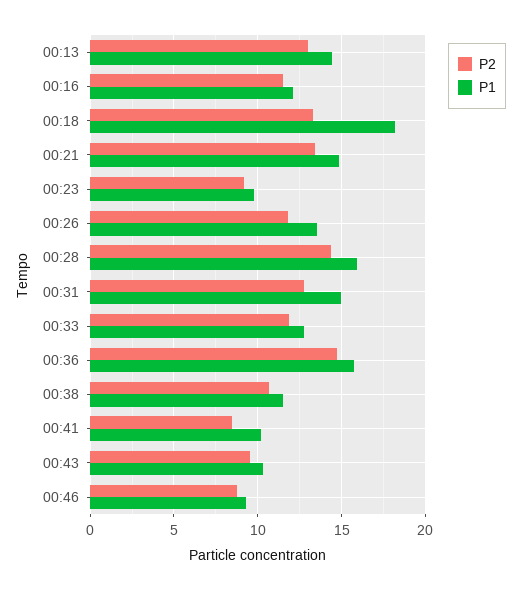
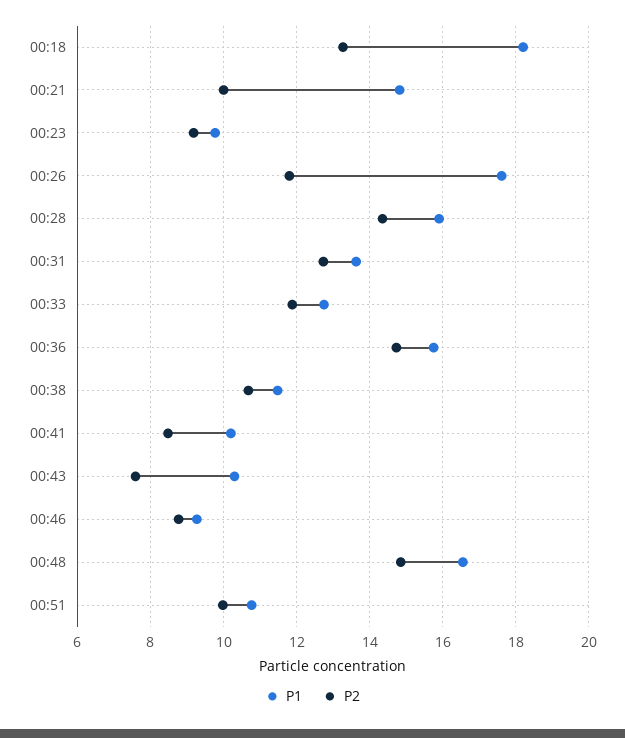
P2, 00:13: 13 -> none
P1, 00:13: 14.5 -> none
P2, 00:16: 11.5 -> none
P1, 00:16: 12 -> none
P2, 00:21: 13.5 -> 10
P1, 00:26: 13.5 -> 17.6
P1, 00:31: 15 -> 13.6
P2, 00:43: 9.5 -> 7.6
P1, 00:48: none -> 16.6
P2, 00:48: none -> 14.8
P1, 00:51: none -> 10.8
P2, 00:51: none -> 10

